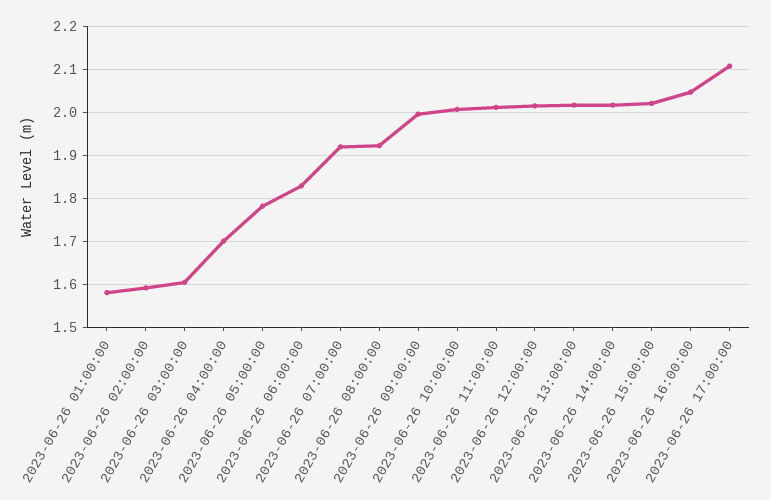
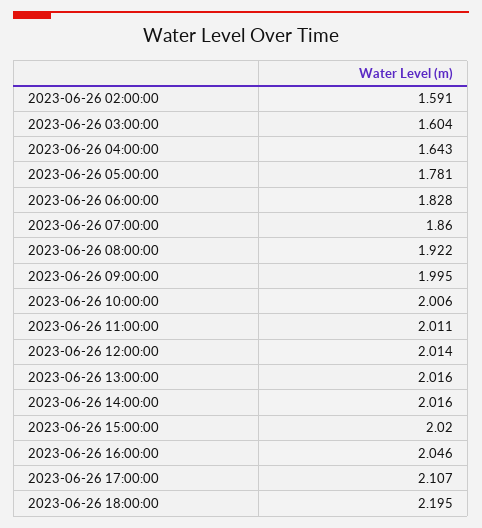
2023-06-26 01:00:00: 1.58 -> none
2023-06-26 04:00:00: 1.7 -> 1.643
2023-06-26 07:00:00: 1.92 -> 1.86
2023-06-26 18:00:00: none -> 2.195

